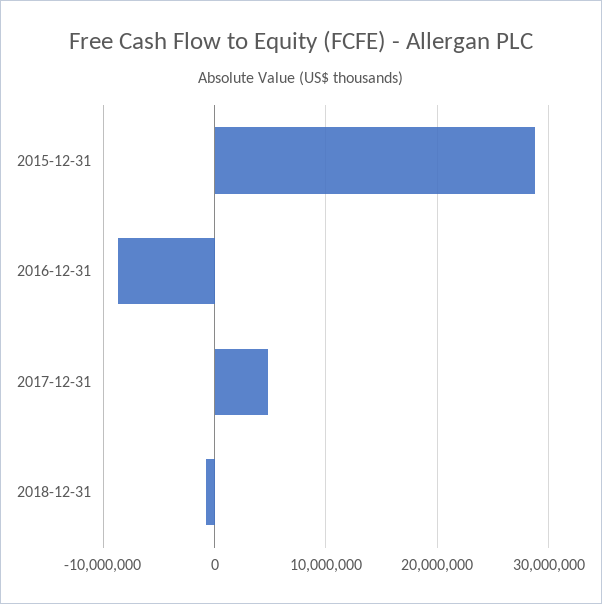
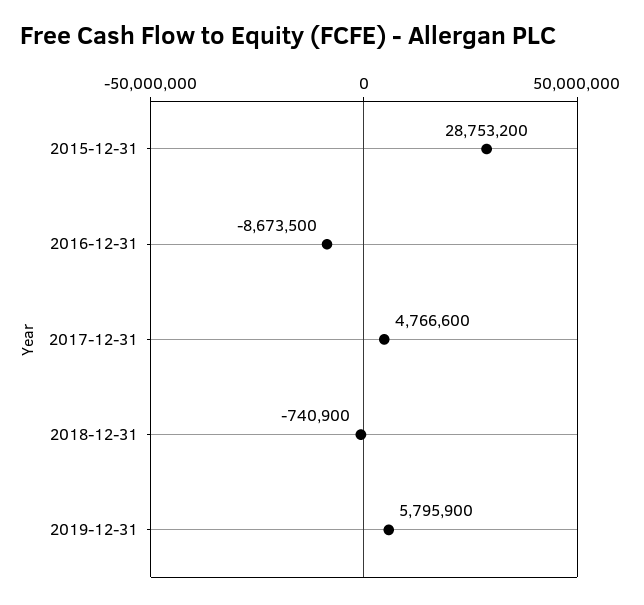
2019-12-31: none -> 5795900

